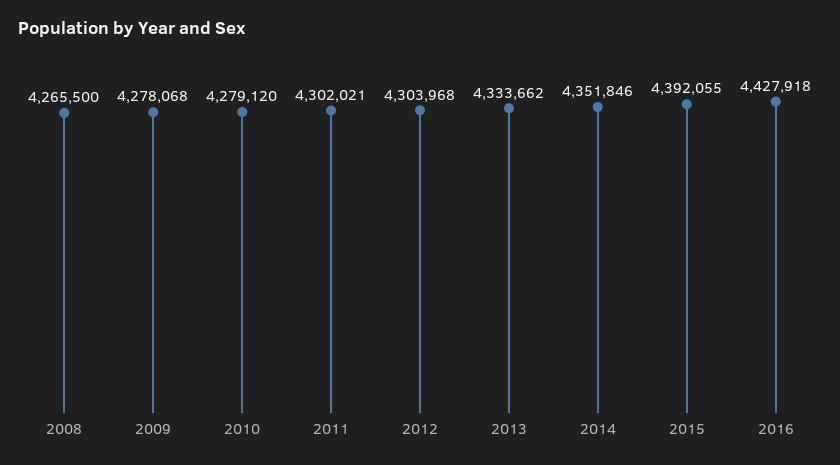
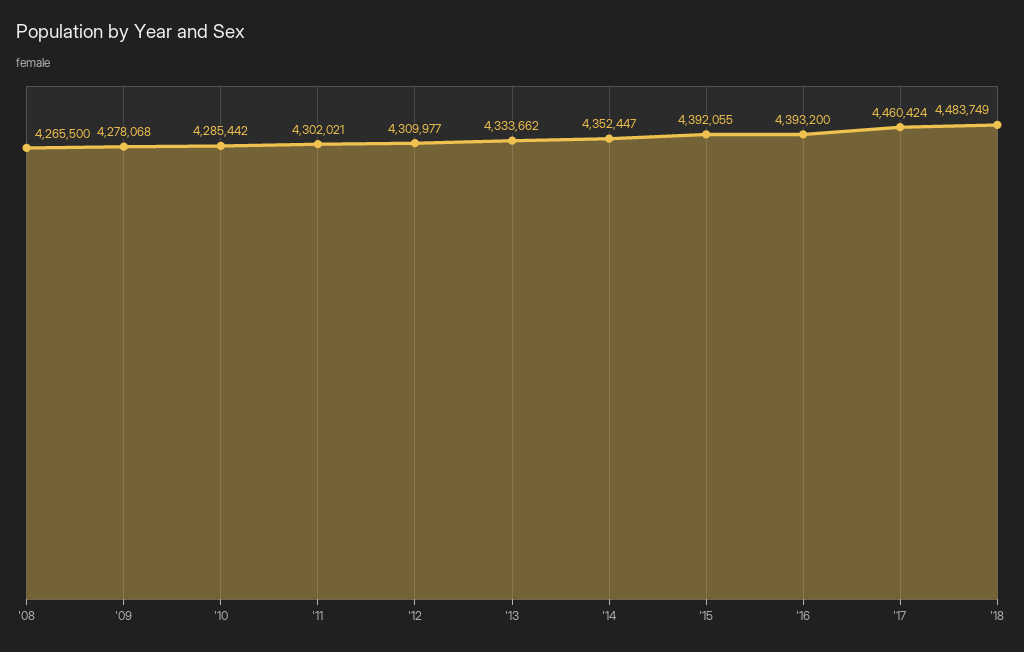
2010: 4279120 -> 4285442
2012: 4303968 -> 4309977
2014: 4351846 -> 4352447
2016: 4427918 -> 4393200
'17: none -> 4460424
'18: none -> 4483749

